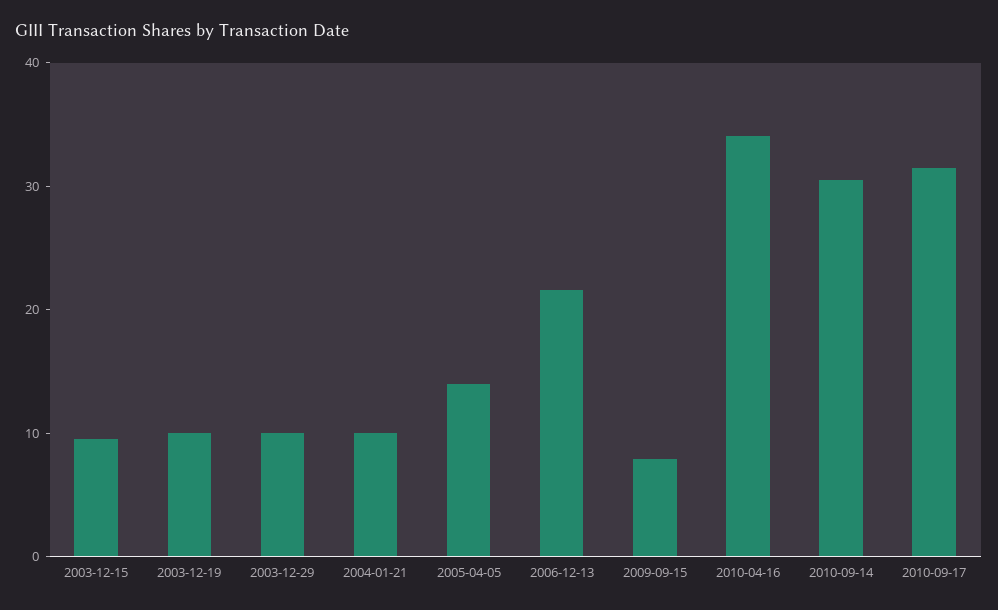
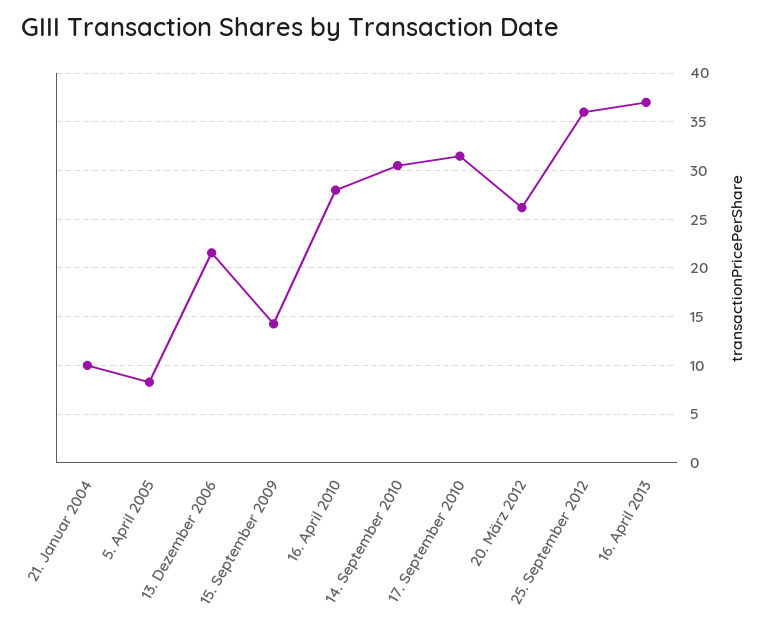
2003-12-15: 10 -> none
2003-12-19: 10 -> none
2003-12-29: 10 -> none
2005-04-05: 14 -> 8
2009-09-15: 8 -> 14
2010-04-16: 34 -> 28
20. März 2012: none -> 26
25. September 2012: none -> 36
16. April 2013: none -> 37

